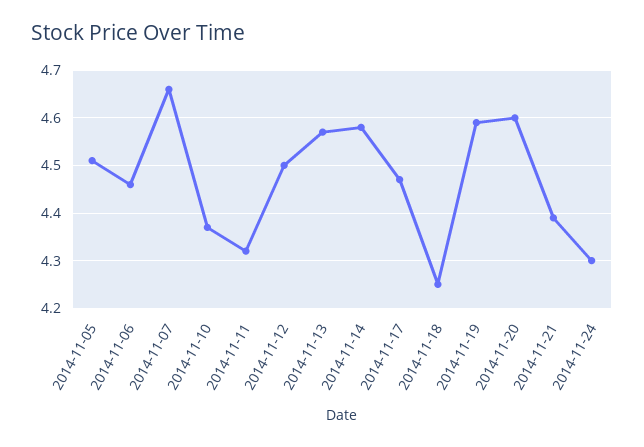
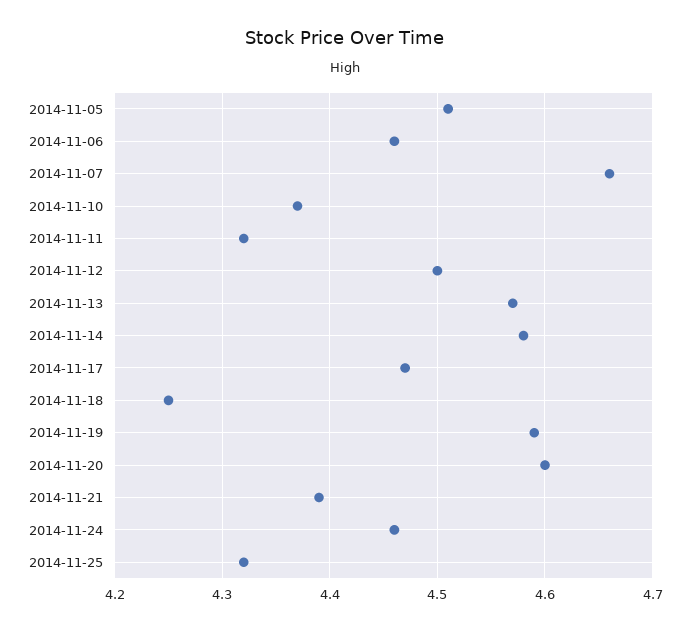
2014-11-24: 4.3 -> 4.46
2014-11-25: none -> 4.32

